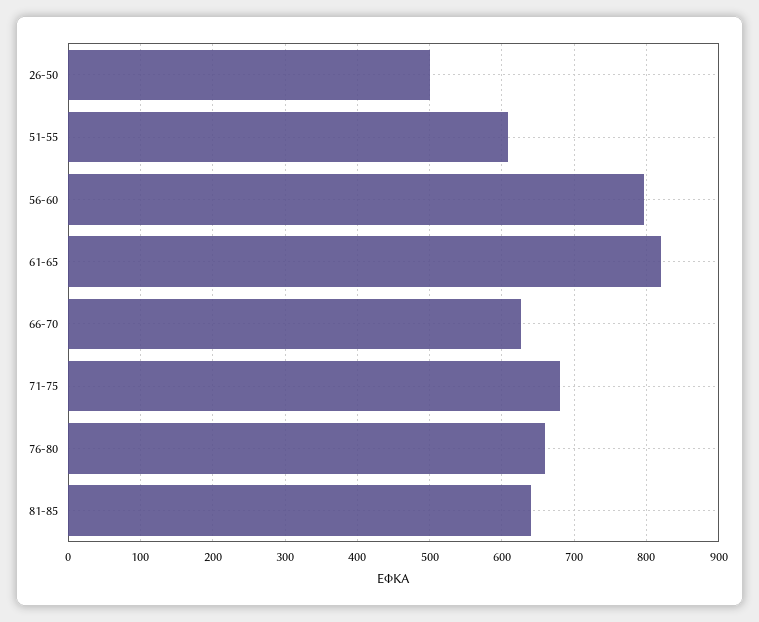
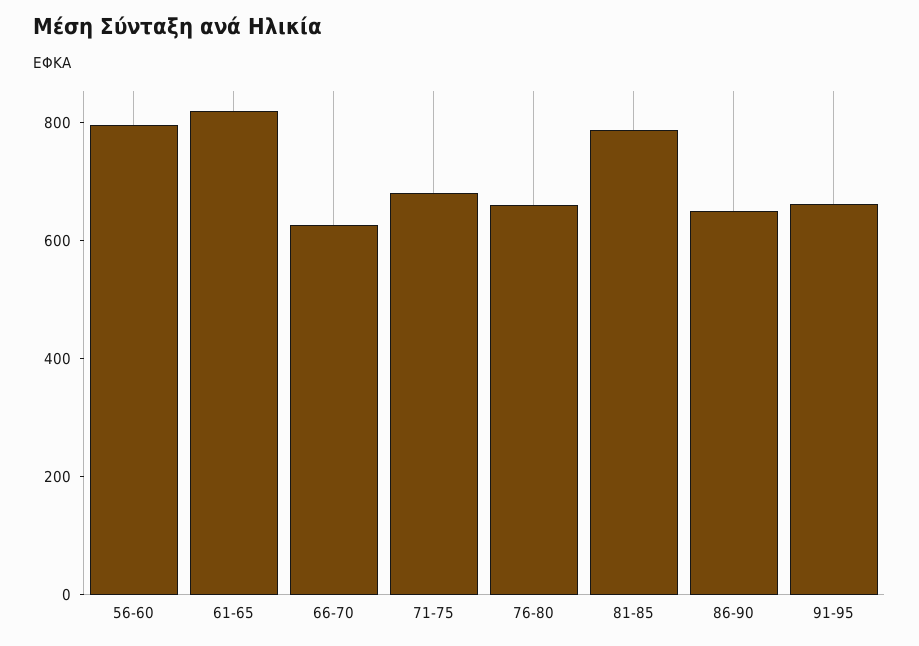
26-50: 500 -> none
51-55: 610 -> none
81-85: 640 -> 800
86-90: none -> 650
91-95: none -> 650

